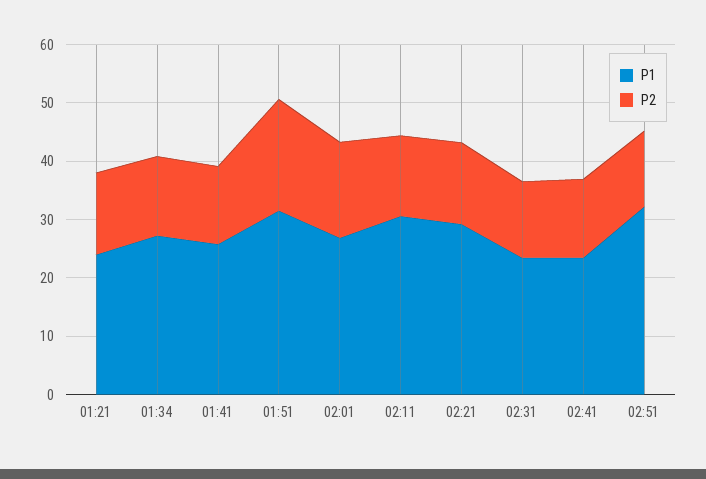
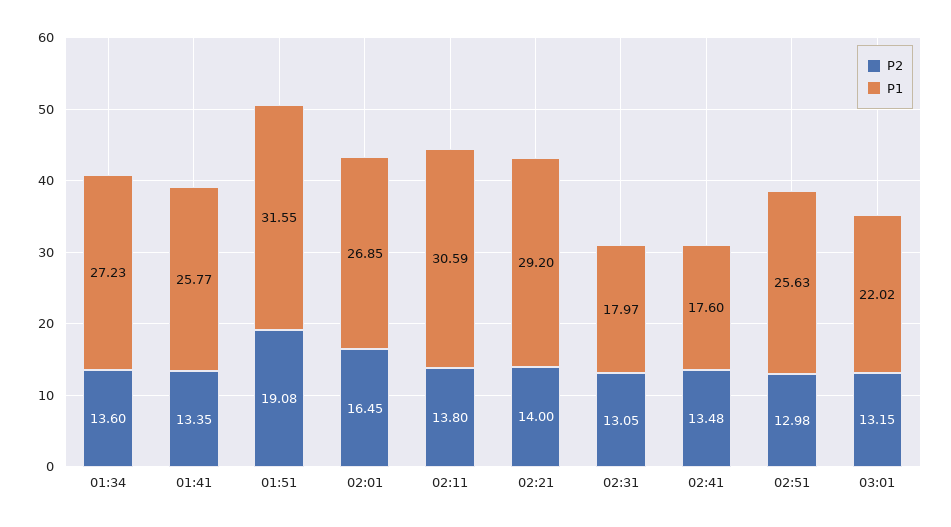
P1, 01:21: 24 -> none
P2, 01:21: 14 -> none
P1, 02:31: 24 -> 17.97
P1, 02:41: 24 -> 17.6
P1, 02:51: 32 -> 25.63
P2, 03:01: none -> 13.15
P1, 03:01: none -> 22.02

